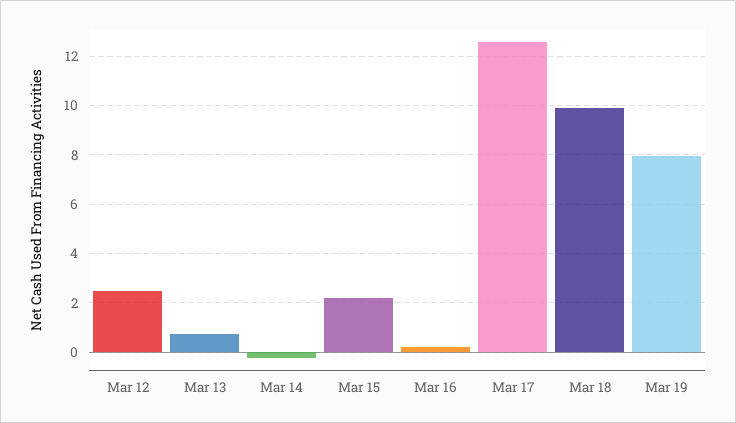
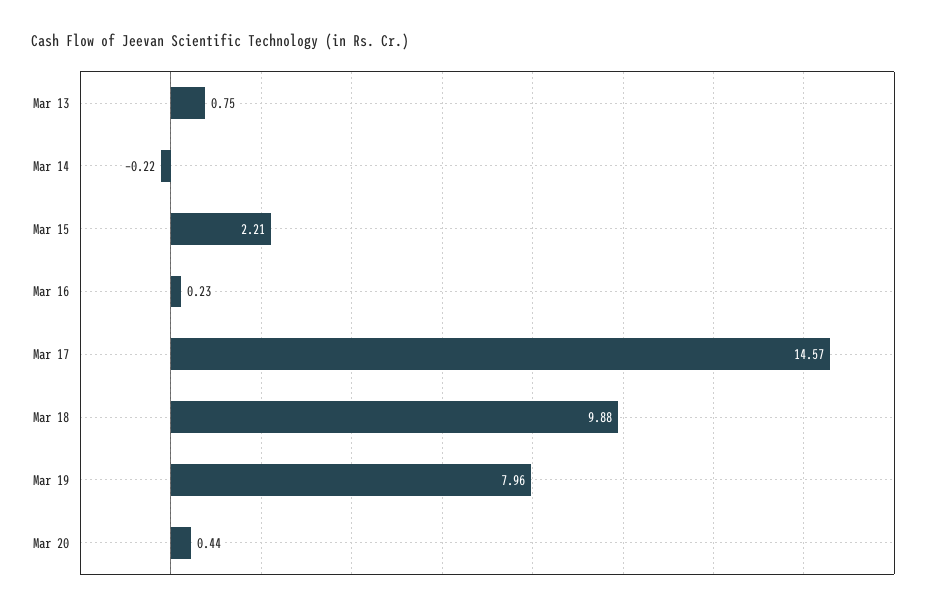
Mar 12: 2.5 -> none
Mar 17: 12.5 -> 14.57
Mar 20: none -> 0.44

